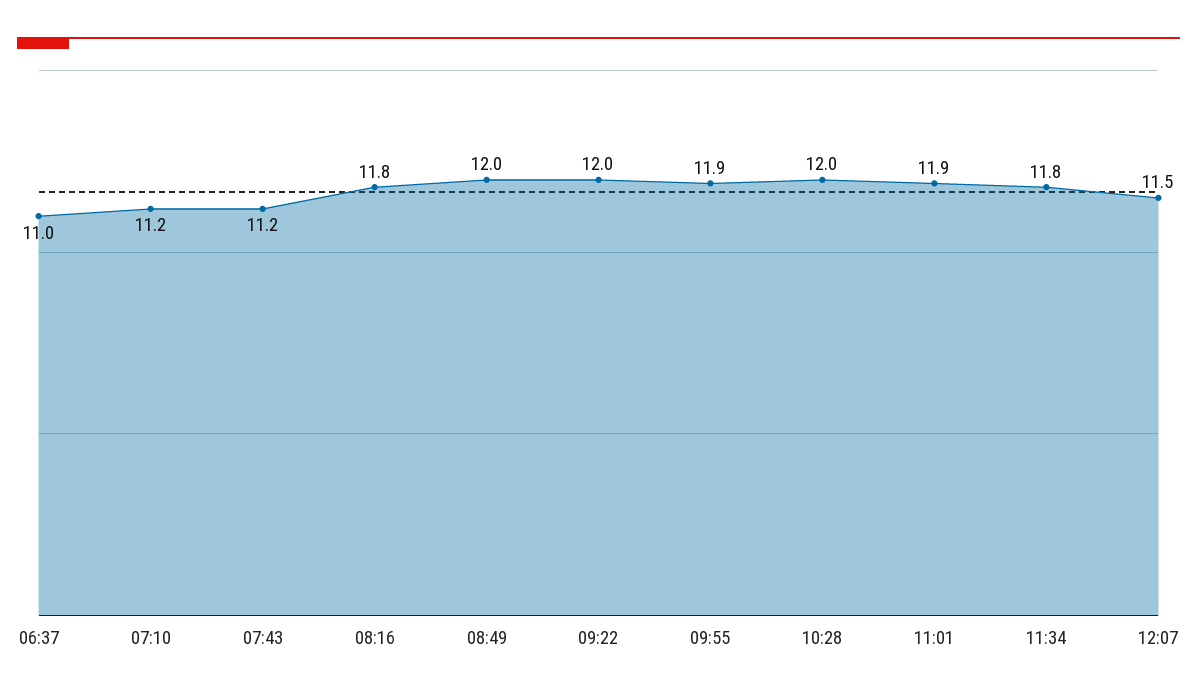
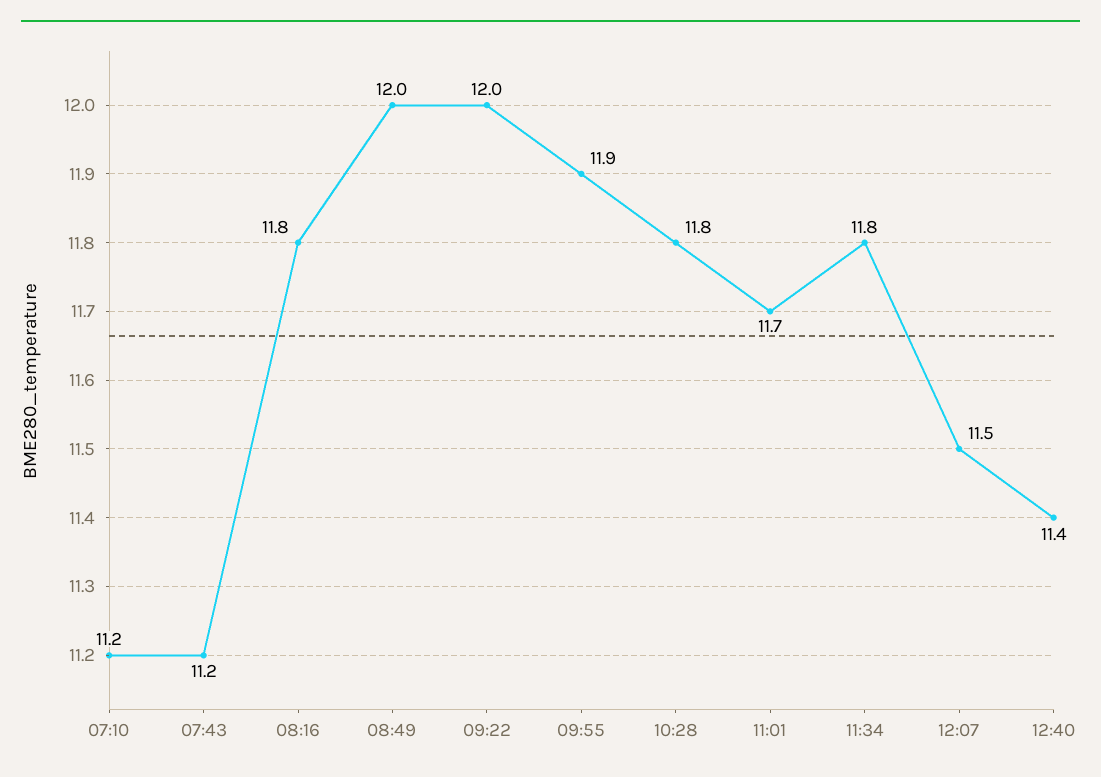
06:37: 11 -> none
10:28: 12 -> 11.8
11:01: 11.9 -> 11.7
12:40: none -> 11.4

